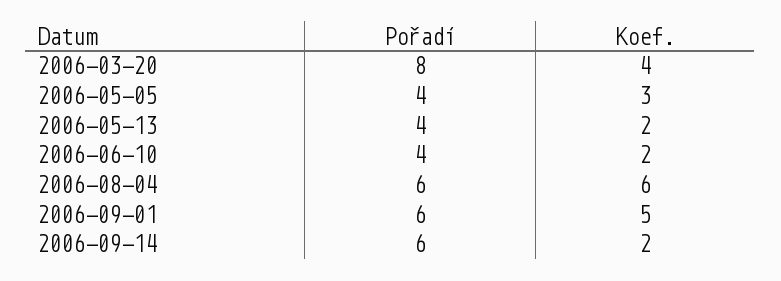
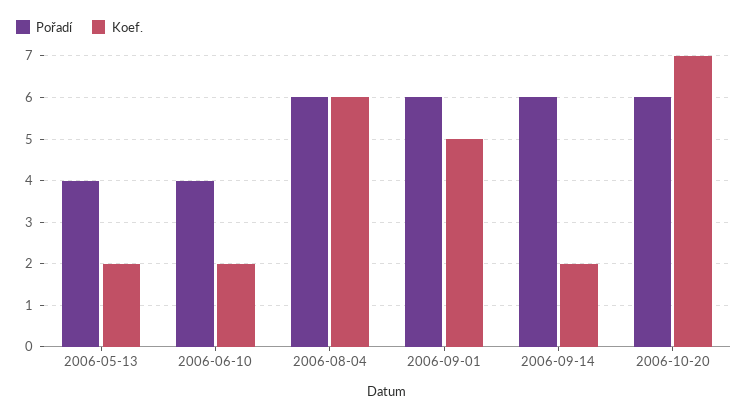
Pořadí, 2006-03-20: 8 -> none
Koef., 2006-03-20: 4 -> none
Pořadí, 2006-05-05: 4 -> none
Koef., 2006-05-05: 3 -> none
Pořadí, 2006-10-20: none -> 6
Koef., 2006-10-20: none -> 7

